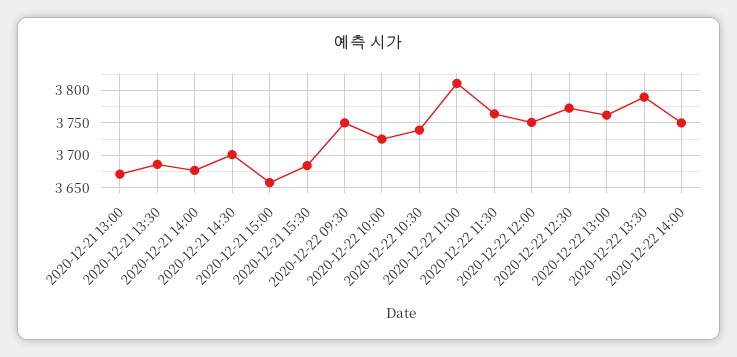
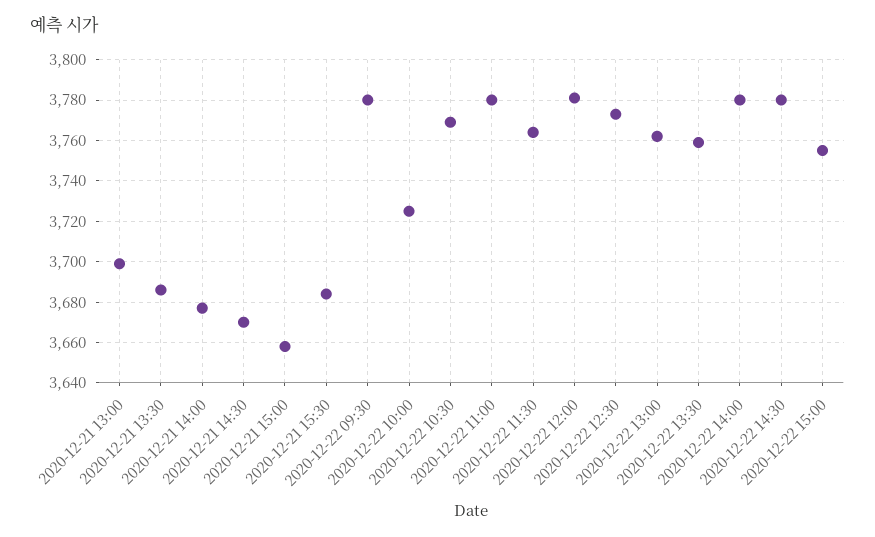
2020-12-21 13:00: 3670 -> 3700
2020-12-21 14:30: 3700 -> 3670
2020-12-22 09:30: 3750 -> 3780
2020-12-22 10:30: 3740 -> 3770
2020-12-22 11:00: 3810 -> 3780
2020-12-22 12:00: 3750 -> 3780
2020-12-22 13:30: 3790 -> 3760
2020-12-22 14:00: 3750 -> 3780
2020-12-22 14:30: none -> 3780
2020-12-22 15:00: none -> 3755

